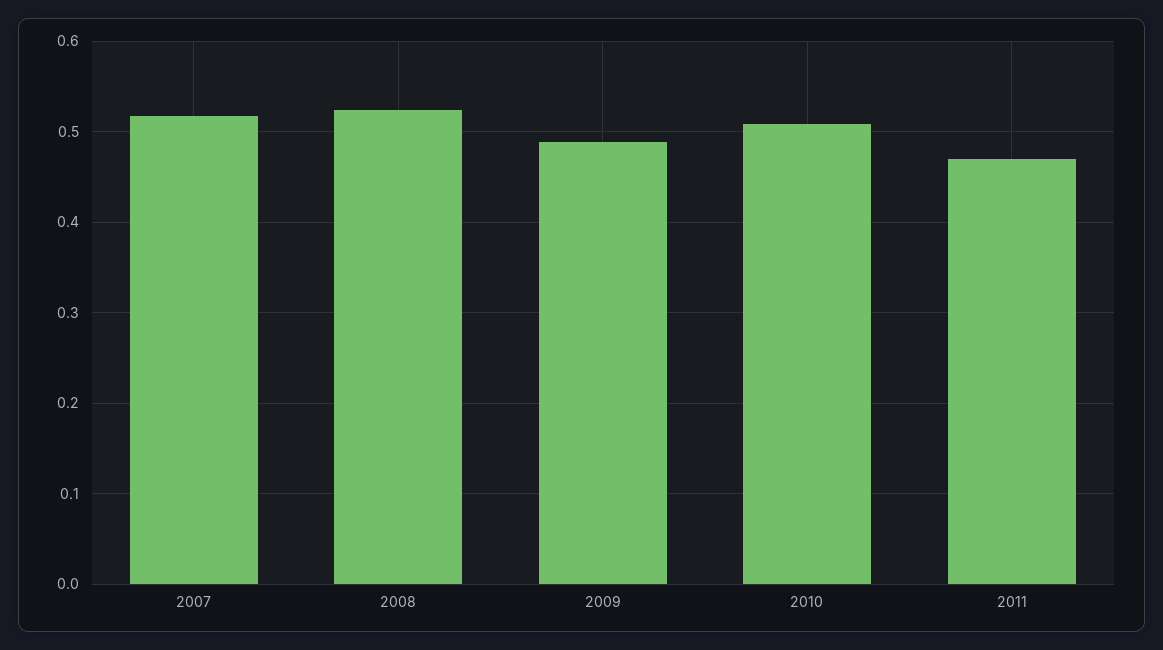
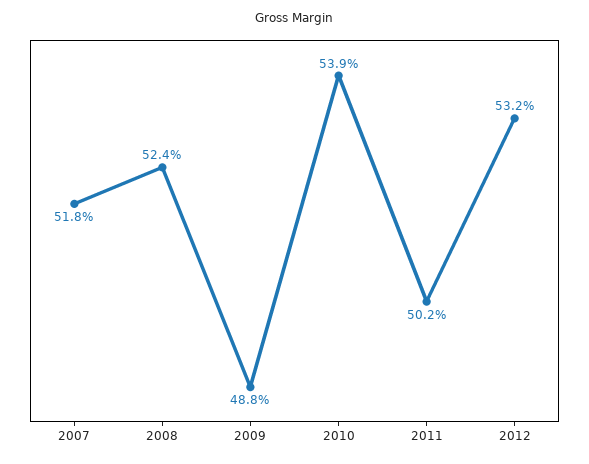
2010: 0.51 -> 0.539
2011: 0.47 -> 0.502
2012: none -> 0.532

